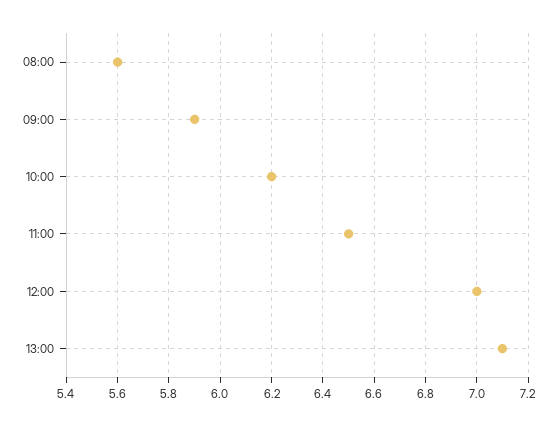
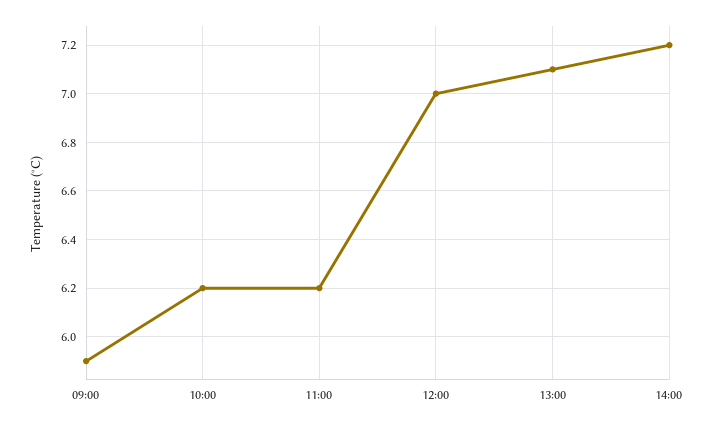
08:00: 5.6 -> none
11:00: 6.5 -> 6.2
14:00: none -> 7.2

